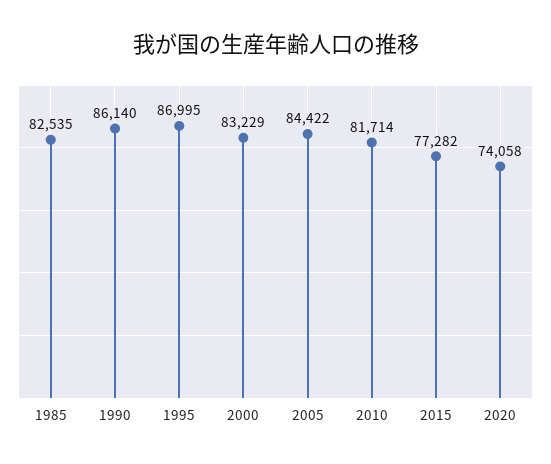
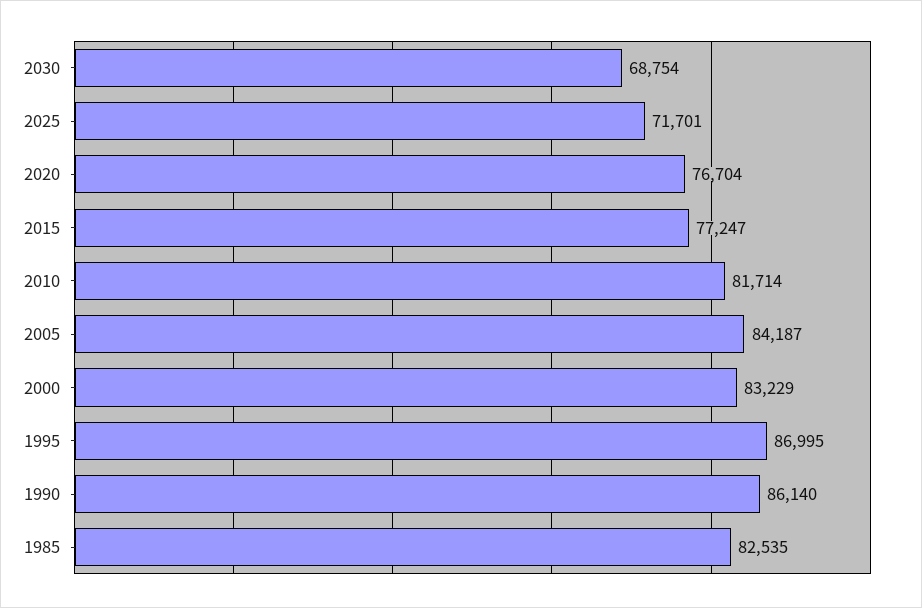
2005: 84422 -> 84187
2015: 77282 -> 77247
2020: 74058 -> 76704
2030: none -> 68754
2025: none -> 71701

